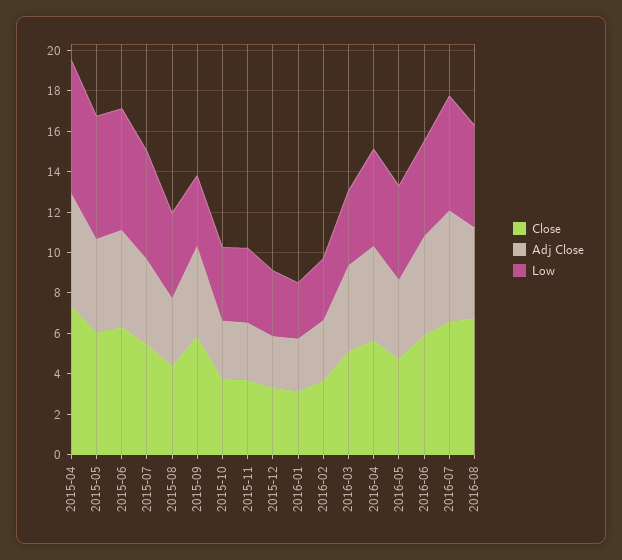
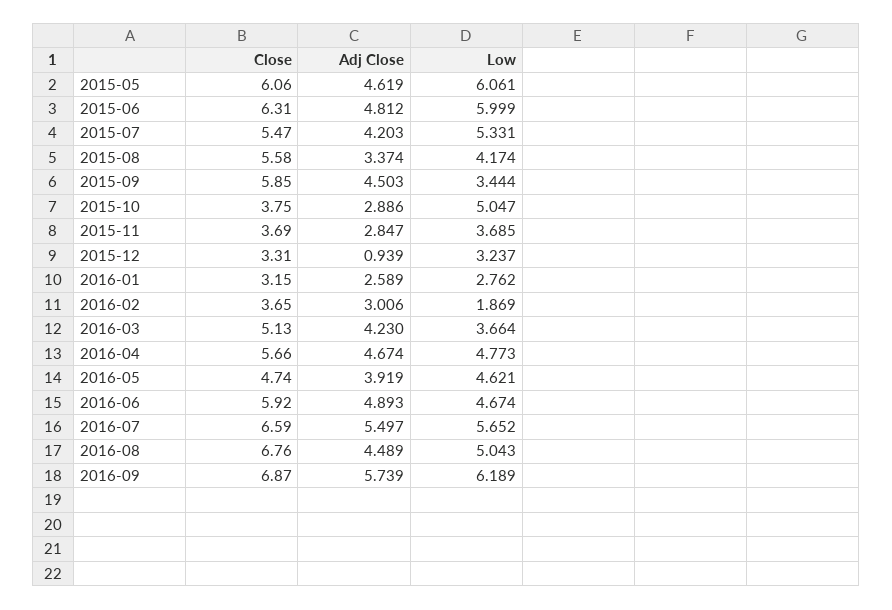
Close, 2015-04: 7.5 -> none
Adj Close, 2015-04: 5.5 -> none
Low, 2015-04: 6.5 -> none
Close, 2015-08: 4.5 -> 5.58
Low, 2015-10: 3.5 -> 5.047
Adj Close, 2015-12: 2.5 -> 0.939
Low, 2016-02: 3 -> 1.869
Close, 2016-09: none -> 6.87
Adj Close, 2016-09: none -> 5.739
Low, 2016-09: none -> 6.189

